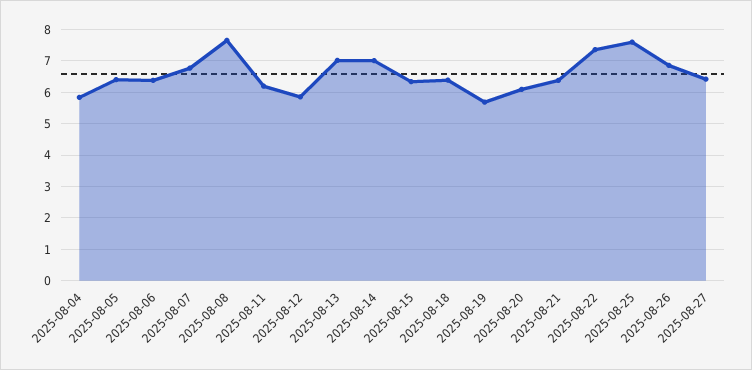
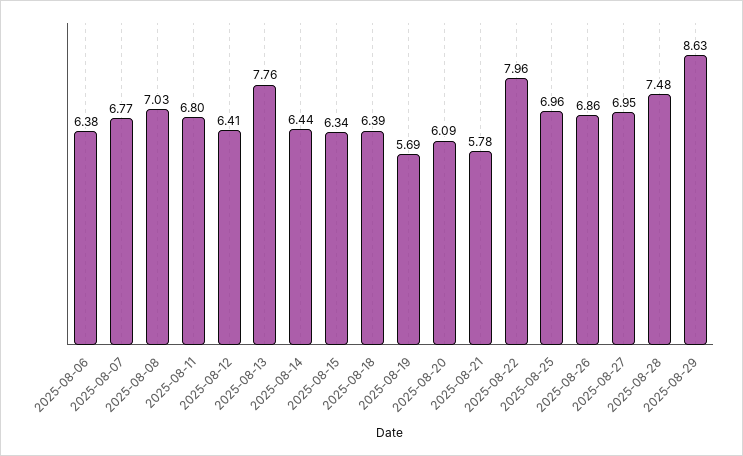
2025-08-04: 5.8 -> none
2025-08-05: 6.4 -> none
2025-08-08: 7.6 -> 7.03
2025-08-11: 6.2 -> 6.8
2025-08-12: 5.8 -> 6.41
2025-08-13: 7 -> 7.76
2025-08-14: 7 -> 6.44
2025-08-21: 6.4 -> 5.78
2025-08-22: 7.4 -> 7.96
2025-08-25: 7.6 -> 6.96
2025-08-27: 6.4 -> 6.95
2025-08-28: none -> 7.48
2025-08-29: none -> 8.63

